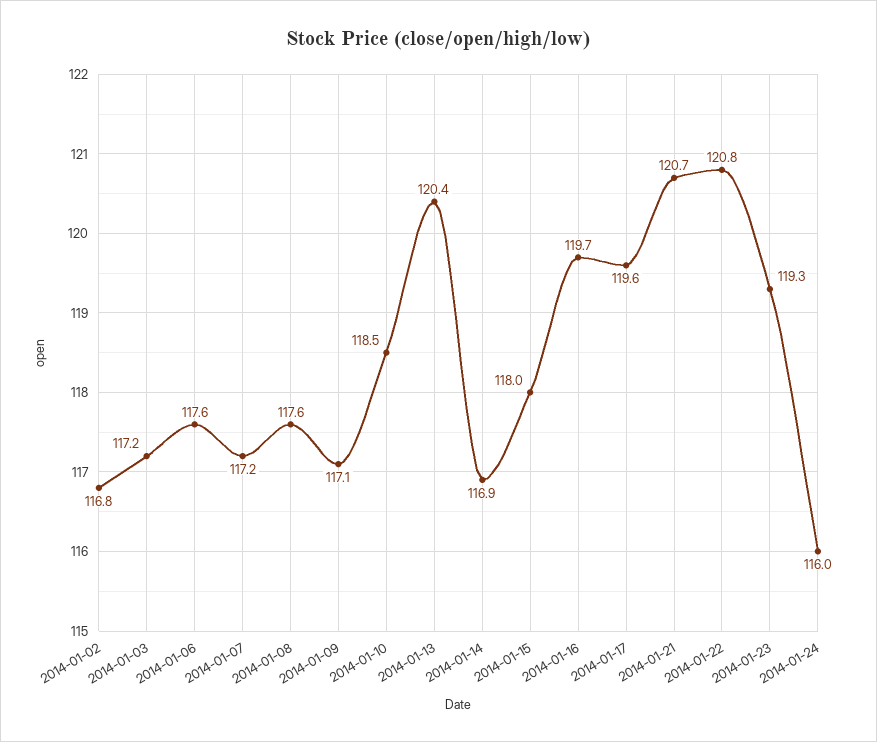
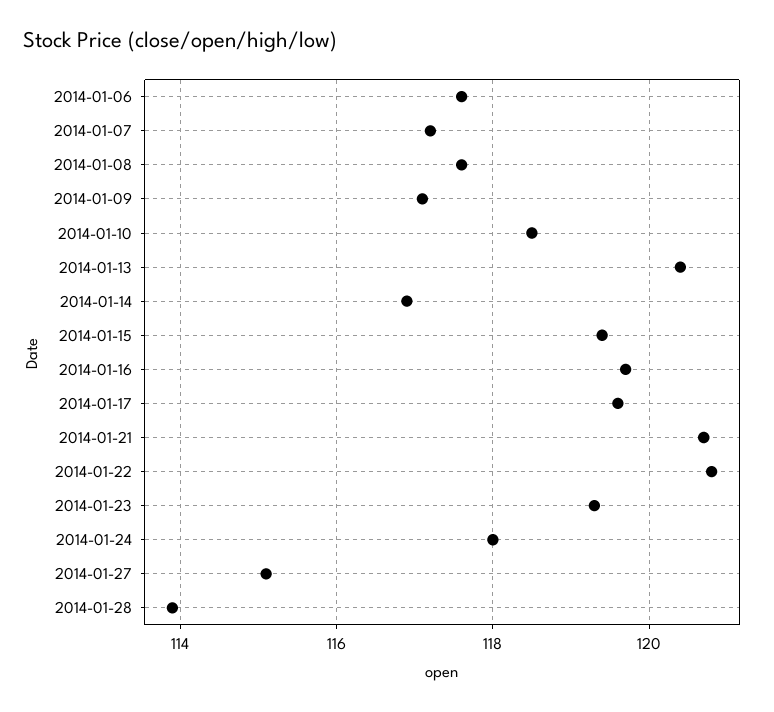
2014-01-02: 116.8 -> none
2014-01-03: 117.2 -> none
2014-01-15: 118 -> 119.5
2014-01-24: 116 -> 118
2014-01-27: none -> 115
2014-01-28: none -> 114

